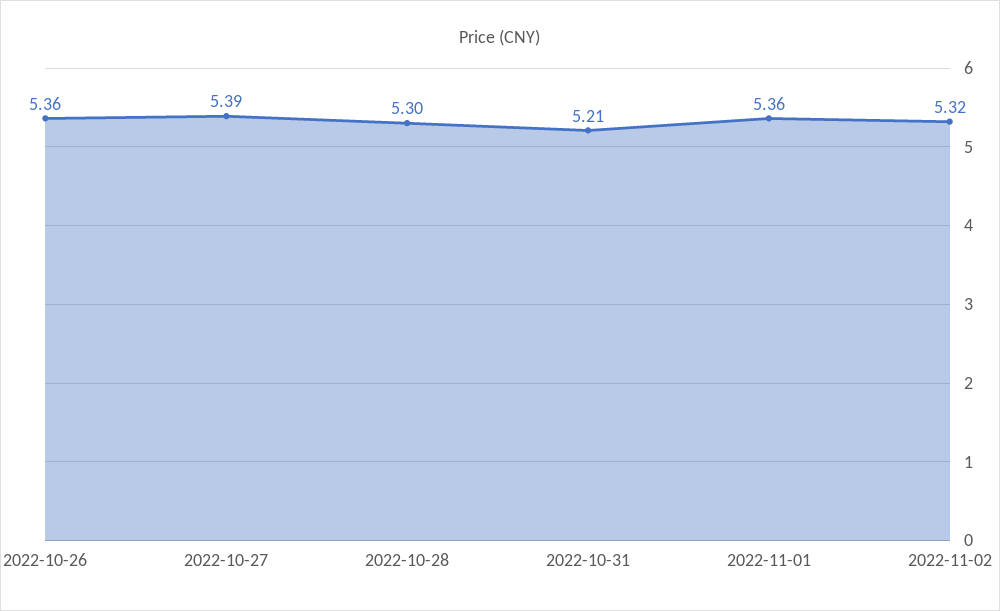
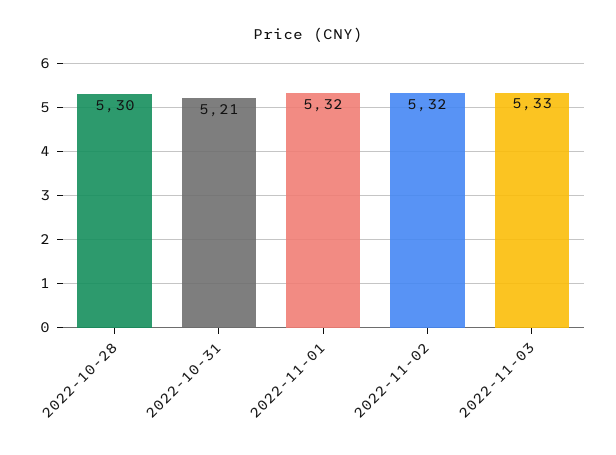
2022-10-26: 5.36 -> none
2022-10-27: 5.39 -> none
2022-11-01: 5.36 -> 5.32
2022-11-03: none -> 5.33

